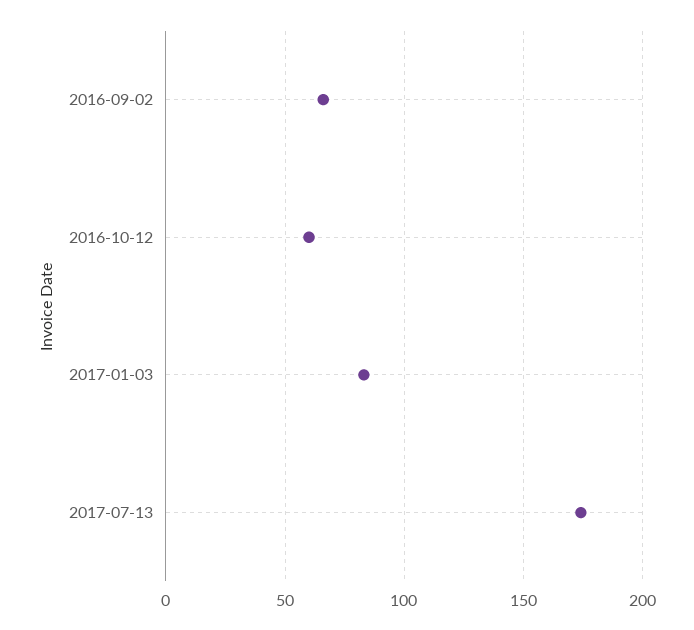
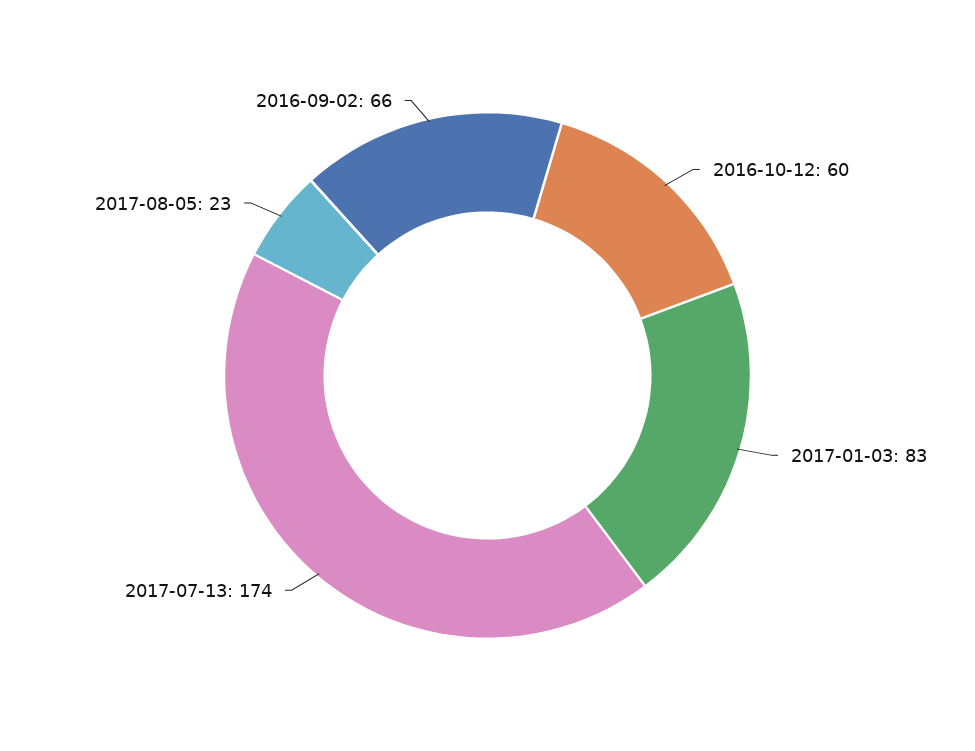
2017-08-05: none -> 23

